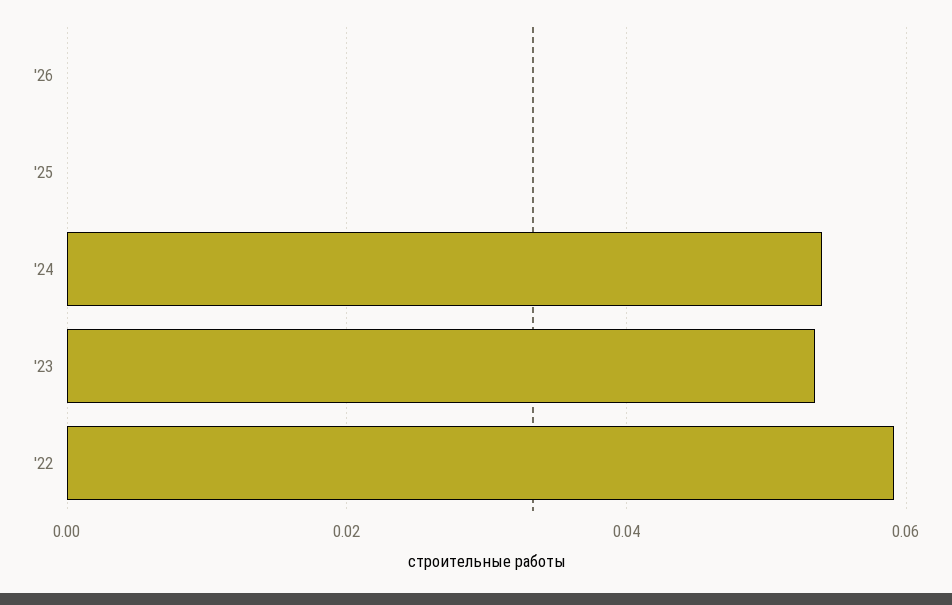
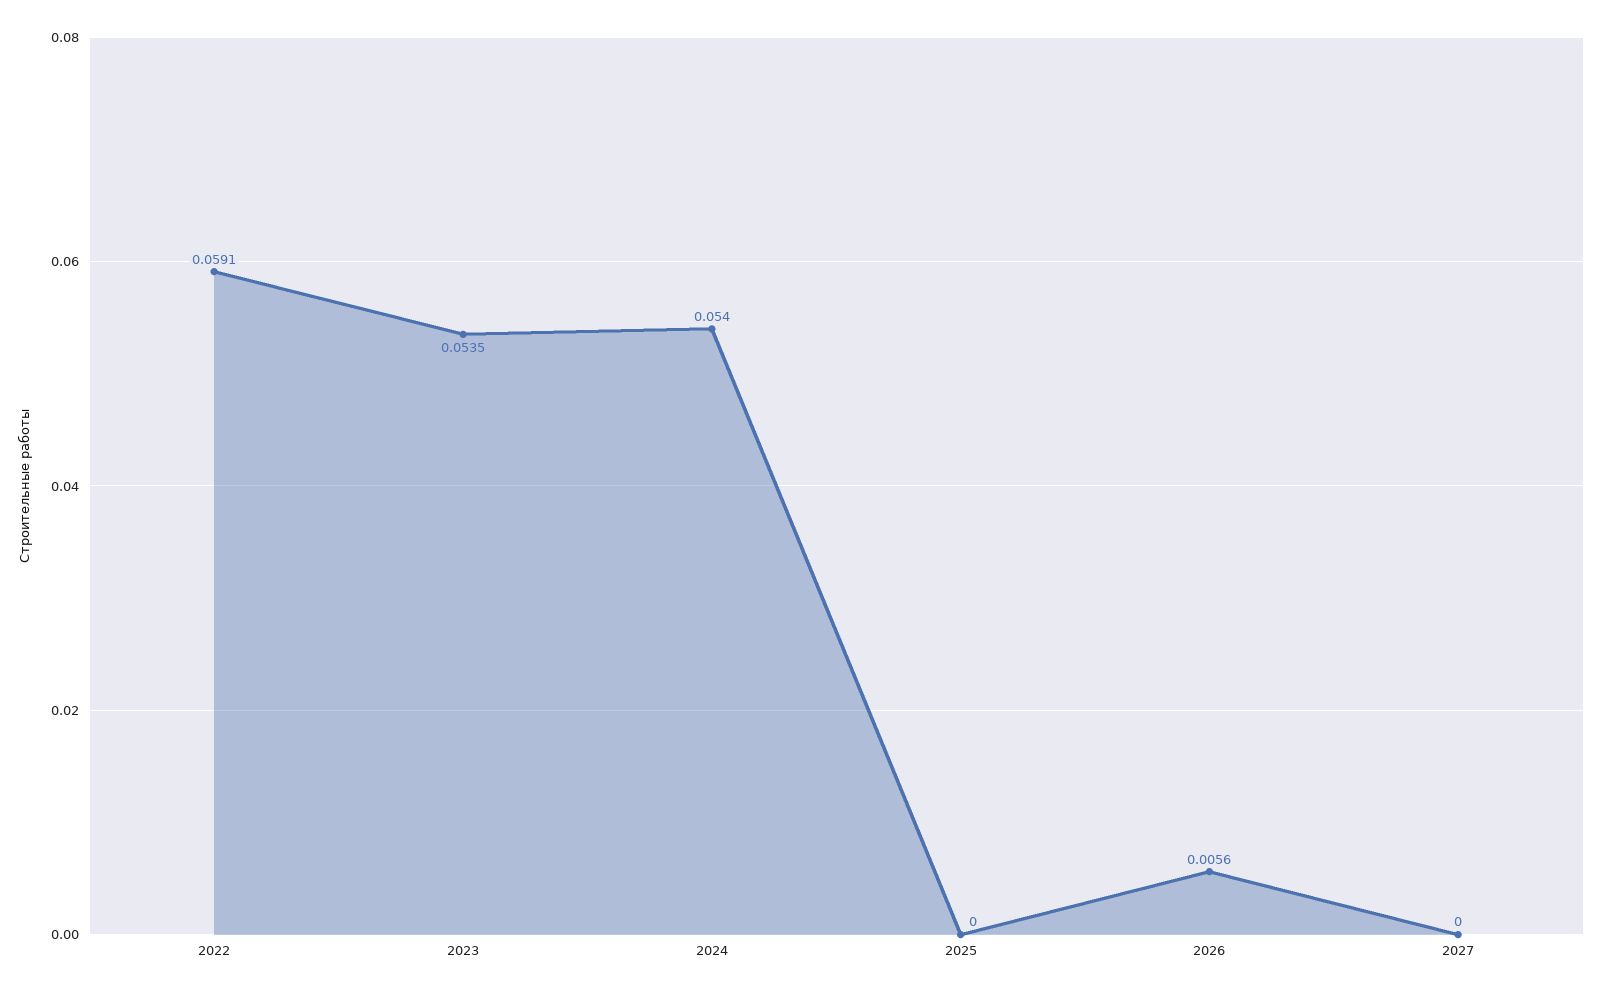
'26: 0 -> 0.0056
2027: none -> 0

